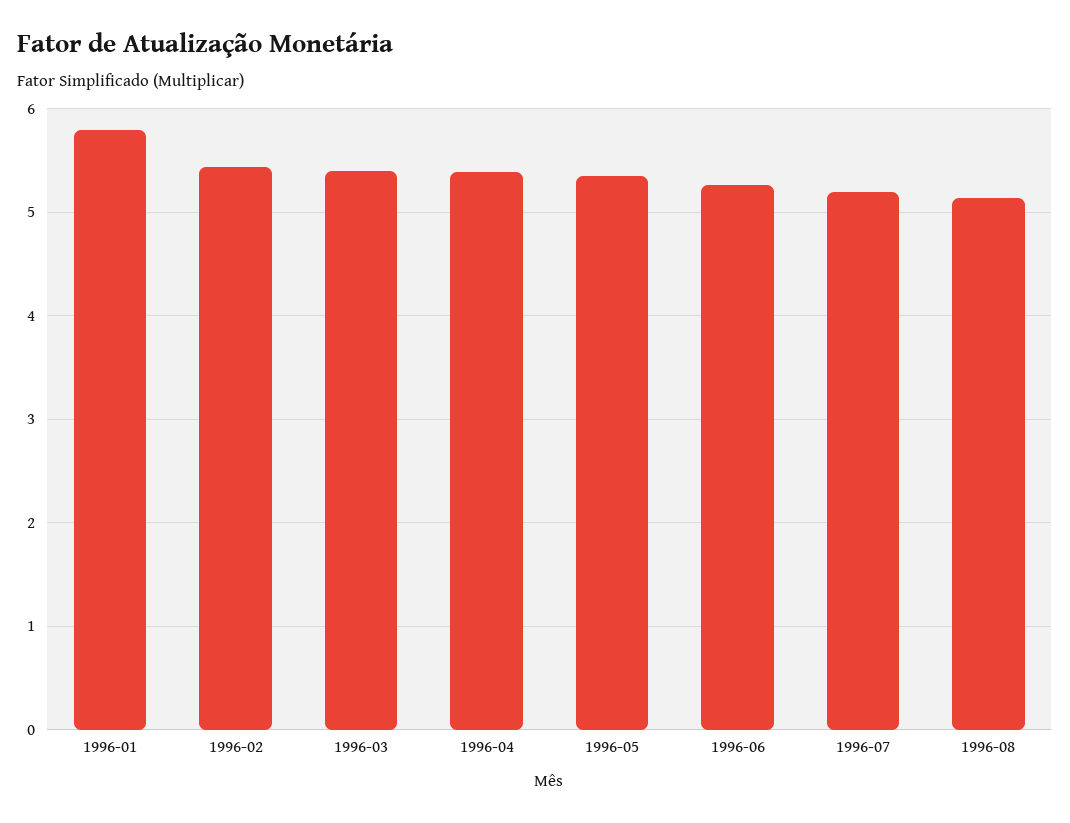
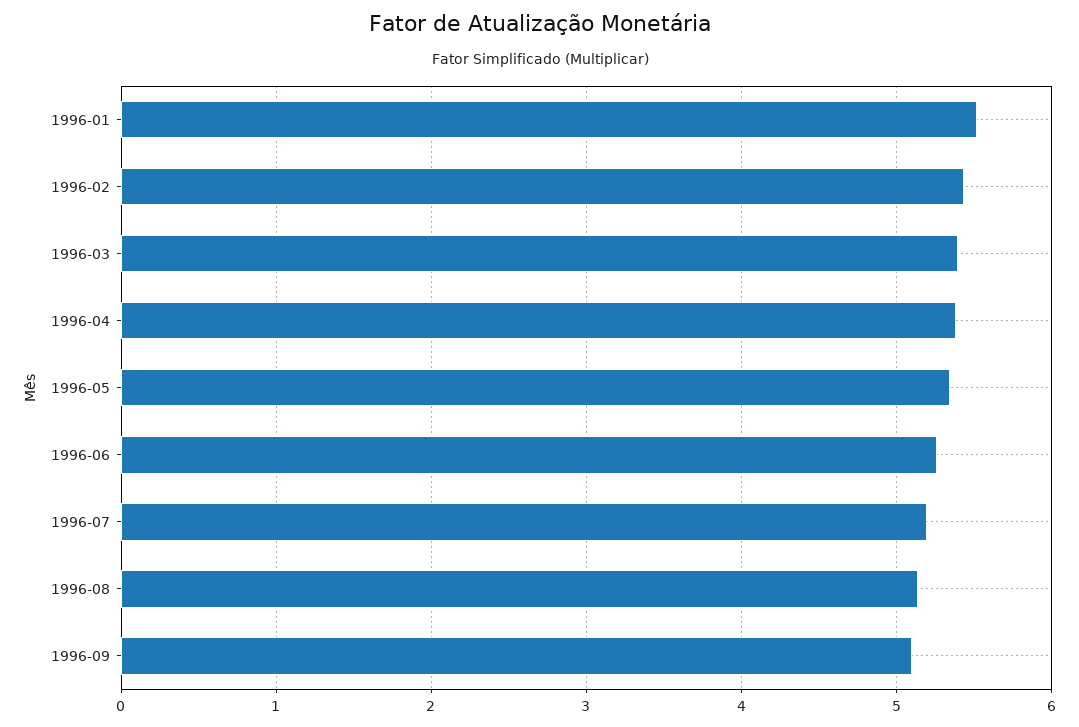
1996-01: 5.8 -> 5.5
1996-09: none -> 5.1

